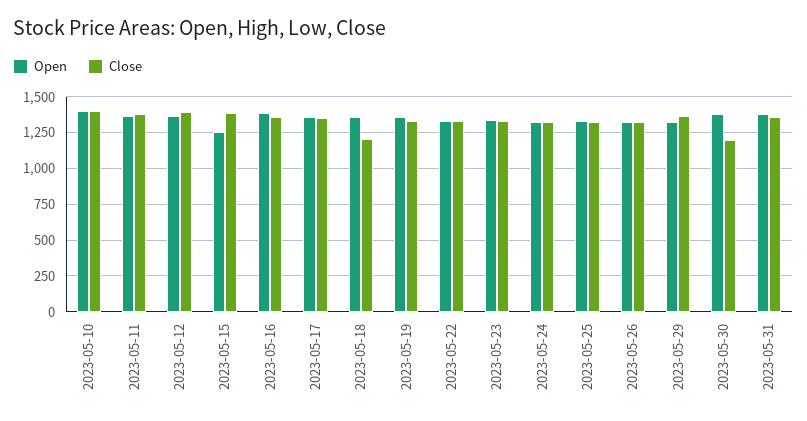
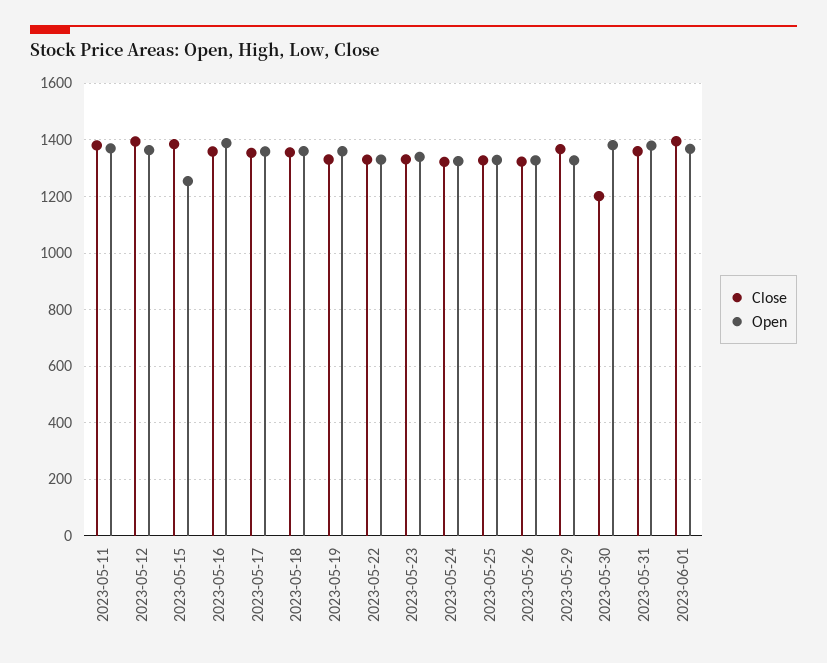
Open, 2023-05-10: 1400 -> none
Close, 2023-05-10: 1400 -> none
Close, 2023-05-18: 1200 -> 1350
Close, 2023-06-01: none -> 1400
Open, 2023-06-01: none -> 1375

